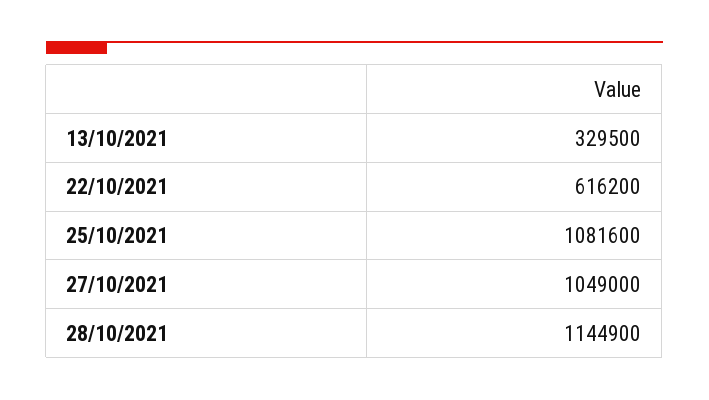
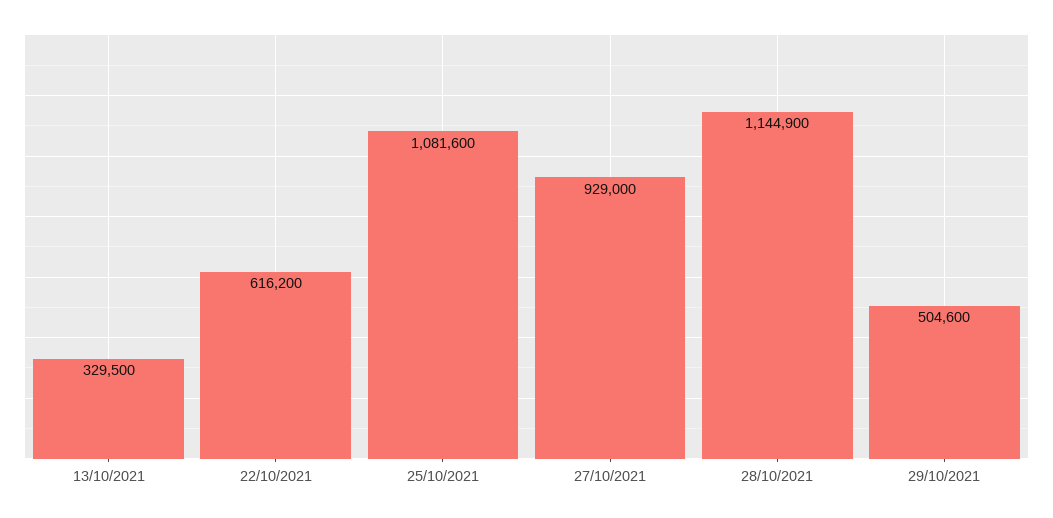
27/10/2021: 1049000 -> 929000
29/10/2021: none -> 504600

